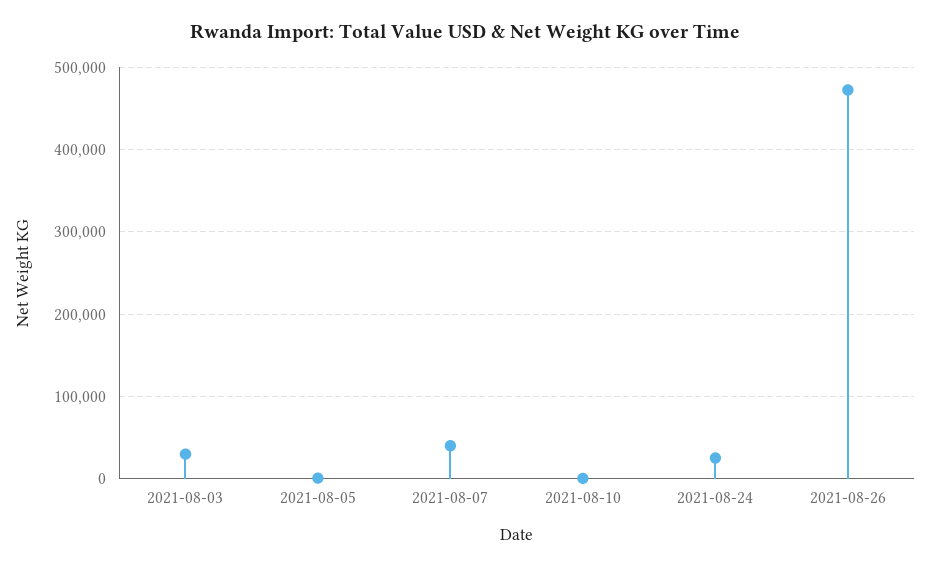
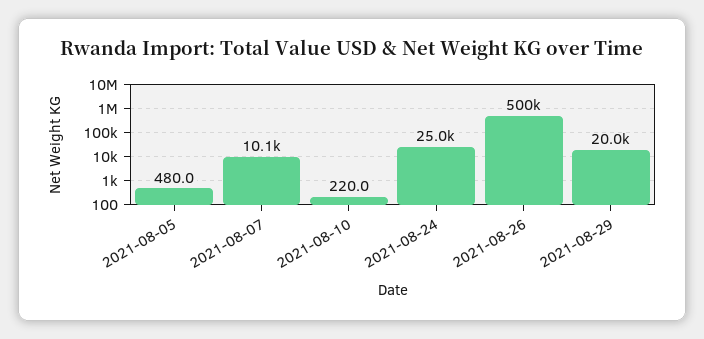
2021-08-03: 30000 -> none
2021-08-07: 40000 -> 10100
2021-08-26: 470000 -> 500000
2021-08-29: none -> 20000

